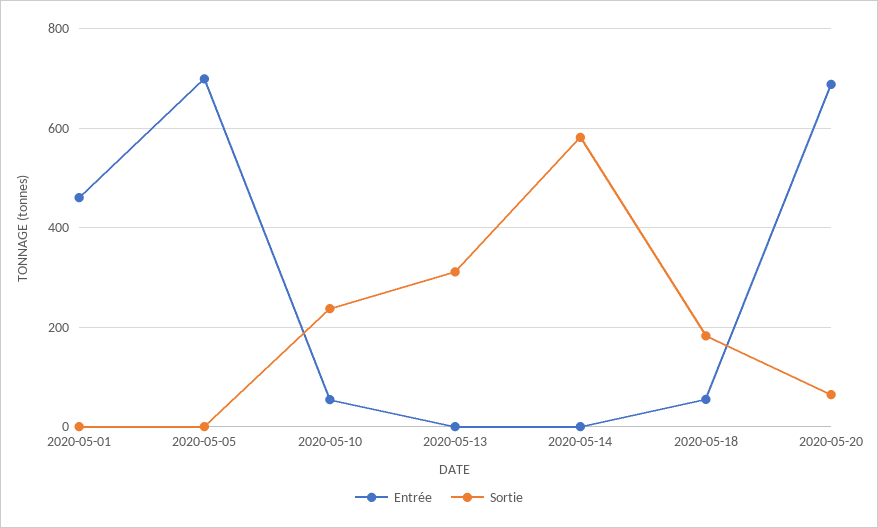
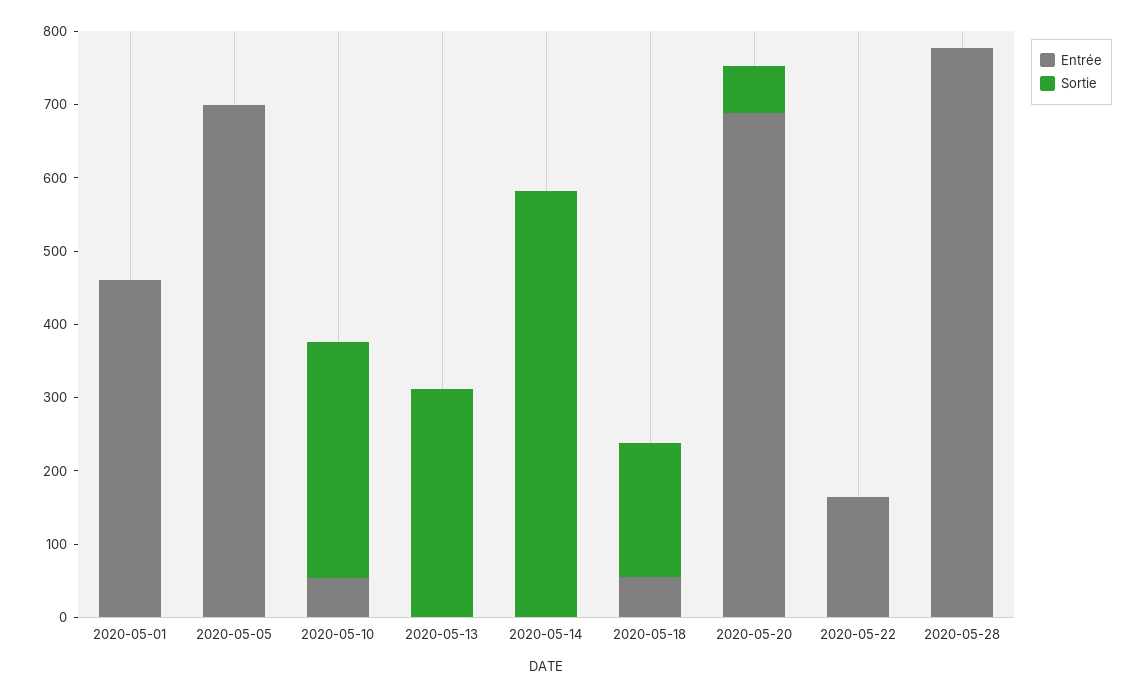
Sortie, 2020-05-10: 240 -> 320
Entrée, 2020-05-22: none -> 160
Sortie, 2020-05-22: none -> 0
Entrée, 2020-05-28: none -> 780
Sortie, 2020-05-28: none -> 0

